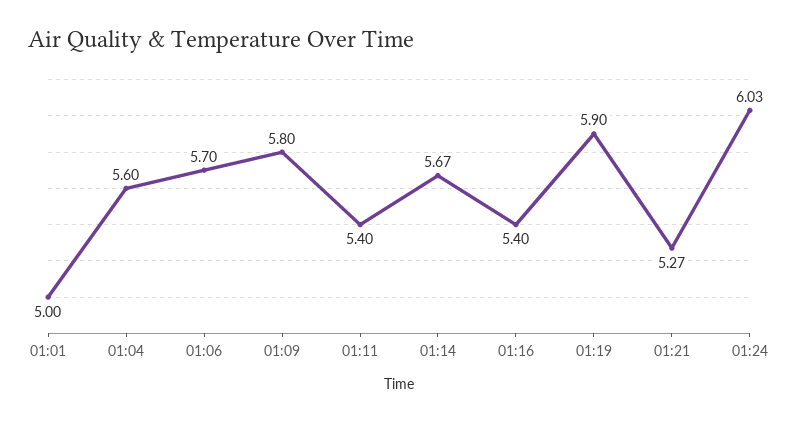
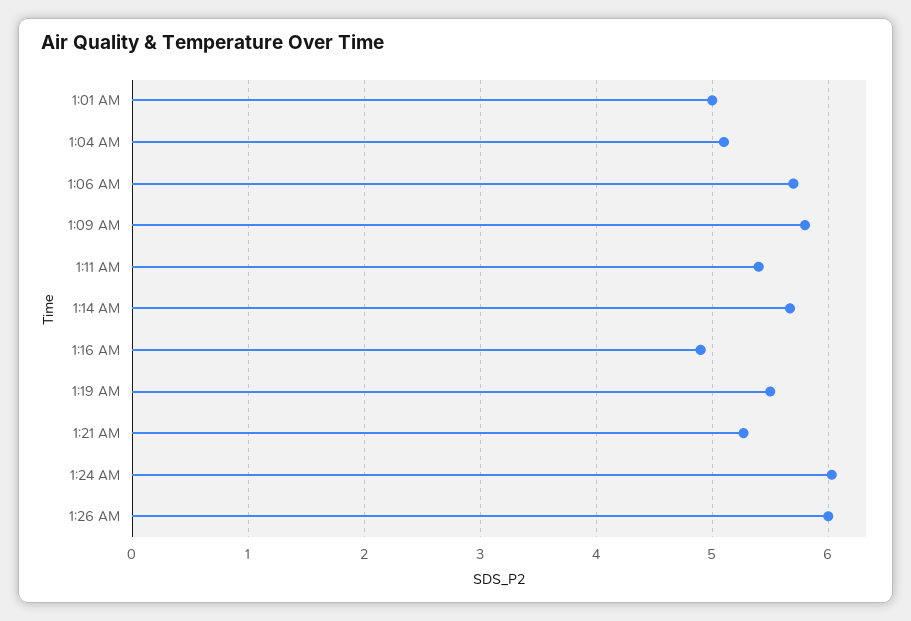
01:04: 5.6 -> 5.1
01:16: 5.4 -> 4.9
01:19: 5.9 -> 5.5
1:26 AM: none -> 6

